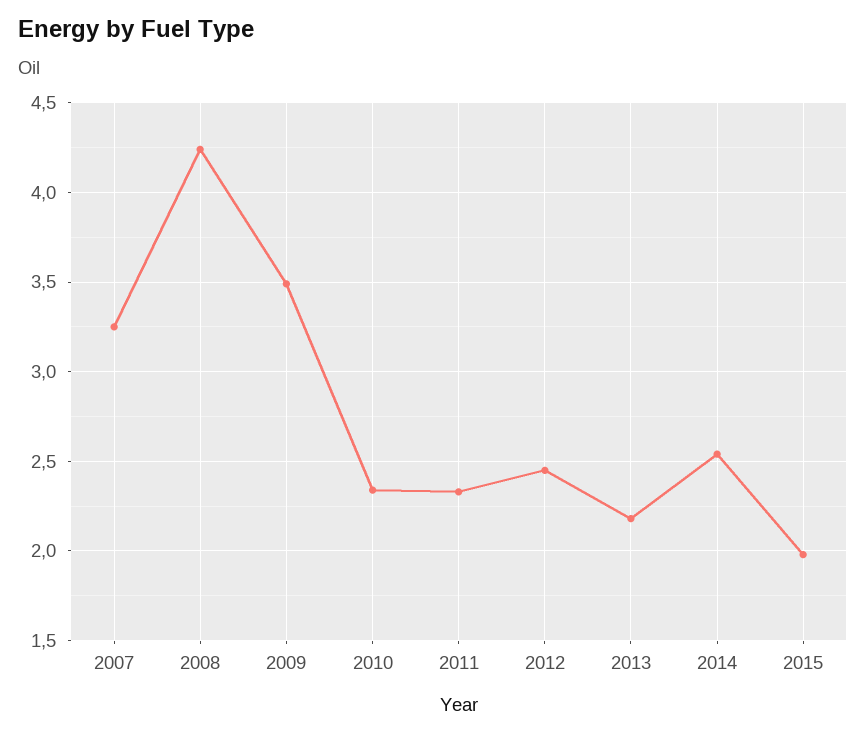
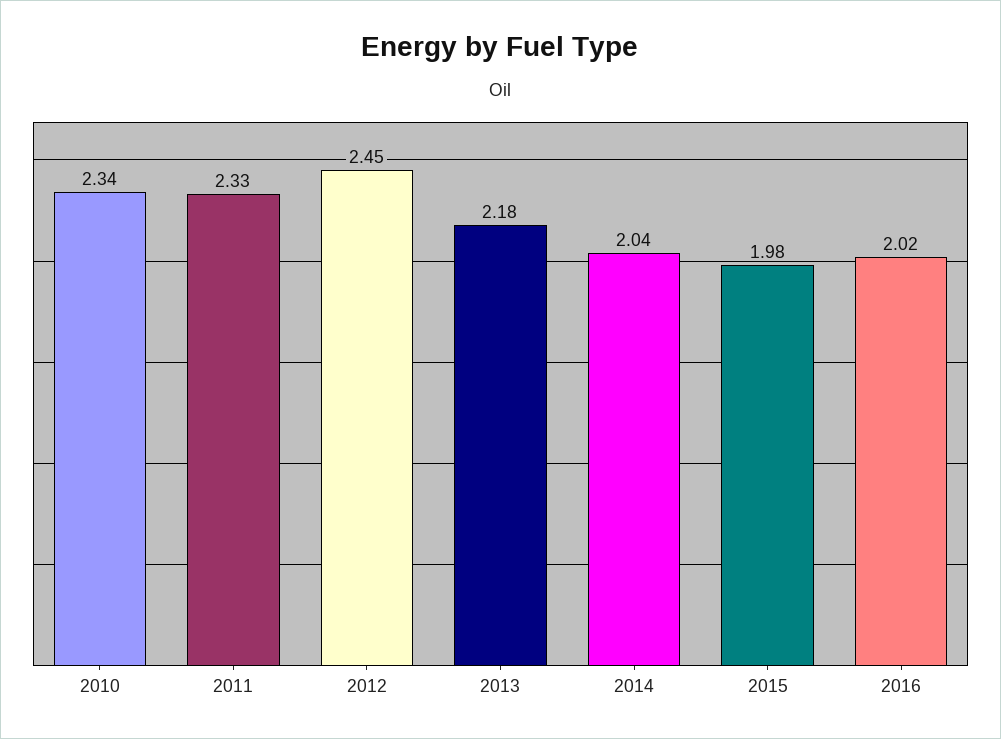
2007: 3.25 -> none
2008: 4.25 -> none
2009: 3.5 -> none
2014: 2.55 -> 2.04
2016: none -> 2.02

